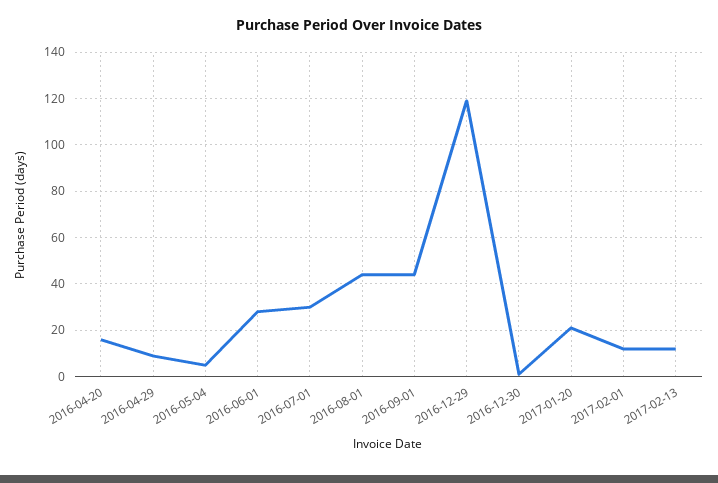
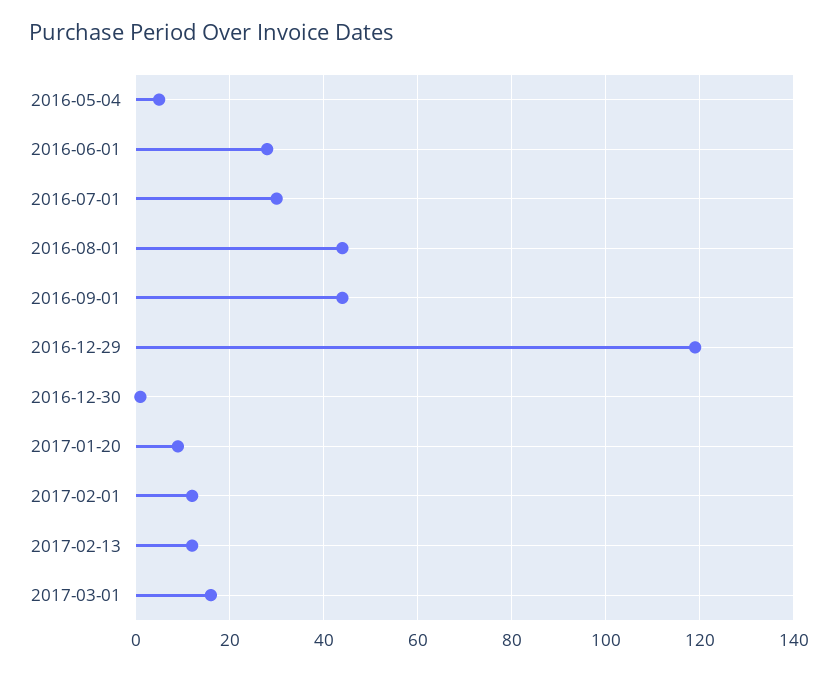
2016-04-20: 15 -> none
2016-04-29: 10 -> none
2017-01-20: 20 -> 10
2017-03-01: none -> 15

